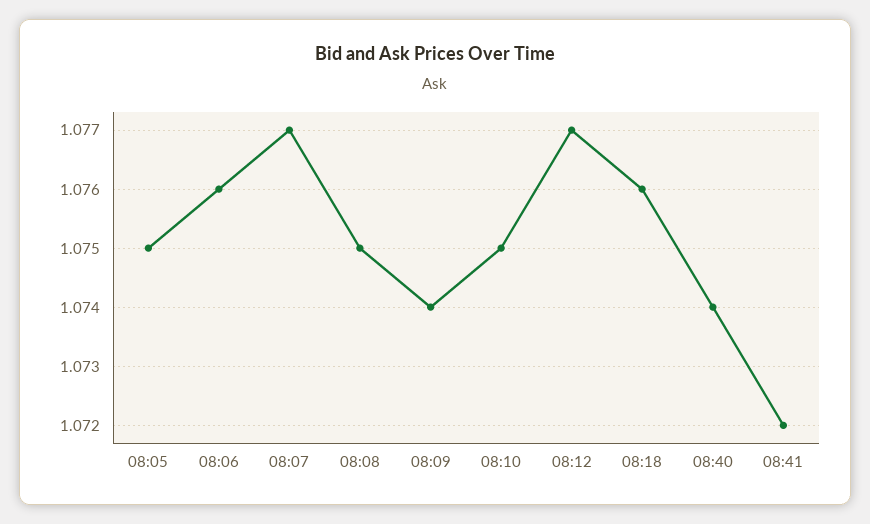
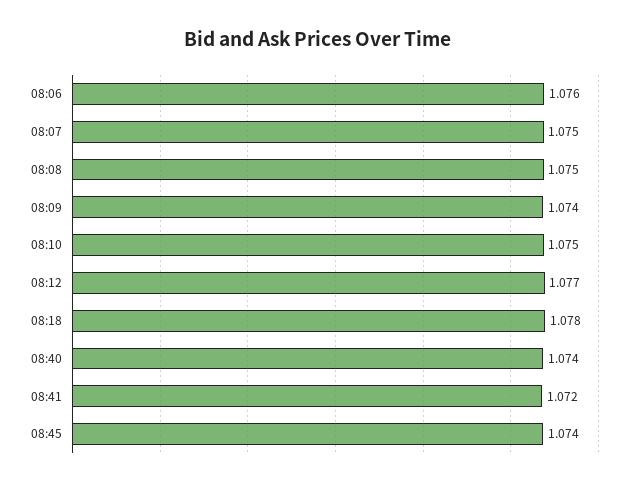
08:05: 1.075 -> none
08:07: 1.077 -> 1.075
08:18: 1.076 -> 1.078
08:45: none -> 1.074

